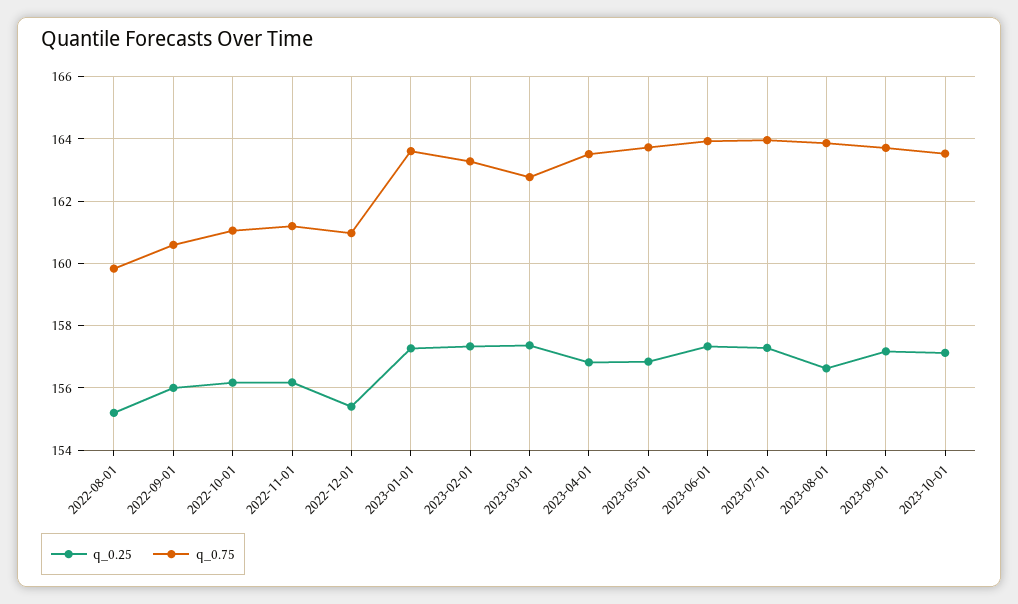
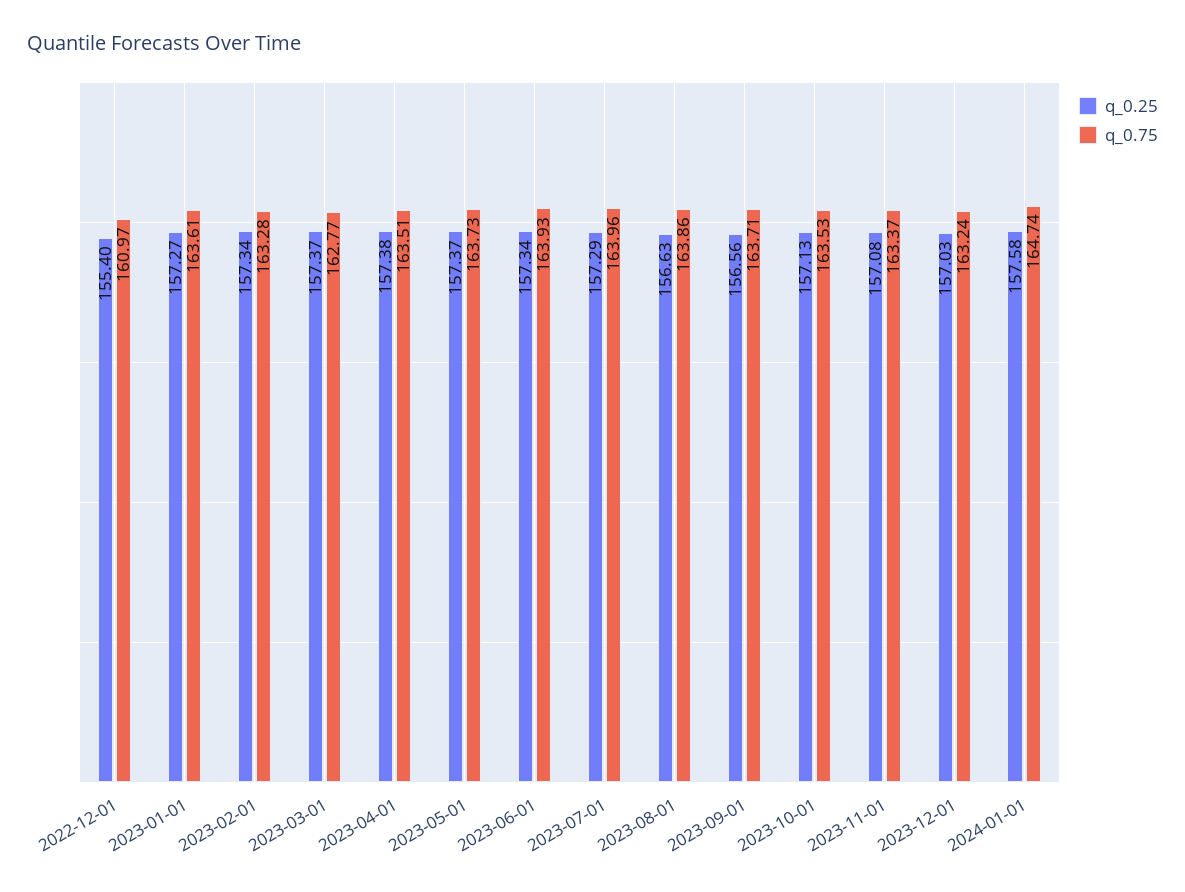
q_0.25, 2022-08-01: 155.2 -> none
q_0.75, 2022-08-01: 159.8 -> none
q_0.25, 2022-09-01: 156 -> none
q_0.75, 2022-09-01: 160.6 -> none
q_0.25, 2022-10-01: 156.2 -> none
q_0.75, 2022-10-01: 161 -> none
q_0.25, 2022-11-01: 156.2 -> none
q_0.75, 2022-11-01: 161.2 -> none
q_0.25, 2023-04-01: 156.8 -> 157.38
q_0.25, 2023-05-01: 156.8 -> 157.37
q_0.25, 2023-09-01: 157.2 -> 156.56
q_0.25, 2023-11-01: none -> 157.08
q_0.75, 2023-11-01: none -> 163.37
q_0.25, 2023-12-01: none -> 157.03
q_0.75, 2023-12-01: none -> 163.24
q_0.25, 2024-01-01: none -> 157.58
q_0.75, 2024-01-01: none -> 164.74

